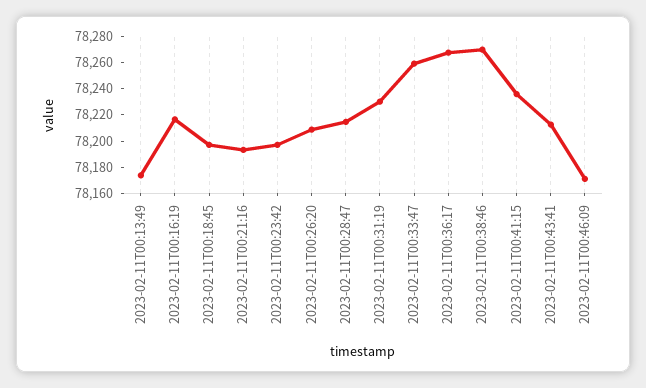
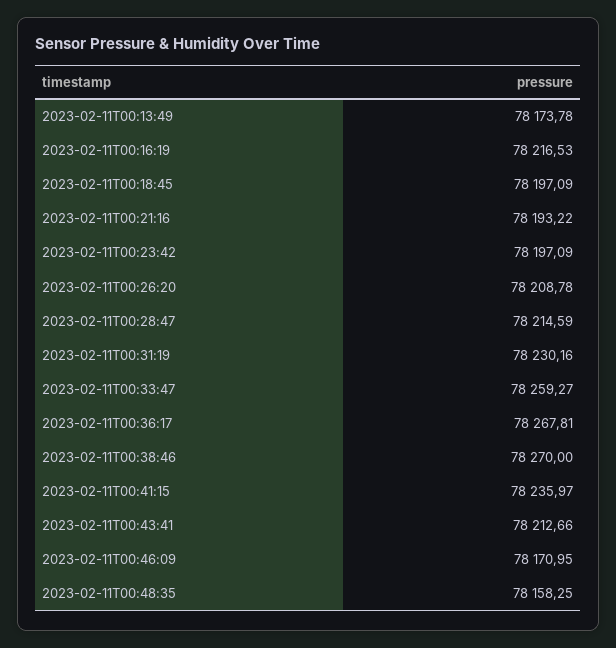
2023-02-11T00:48:35: none -> 78158.25

